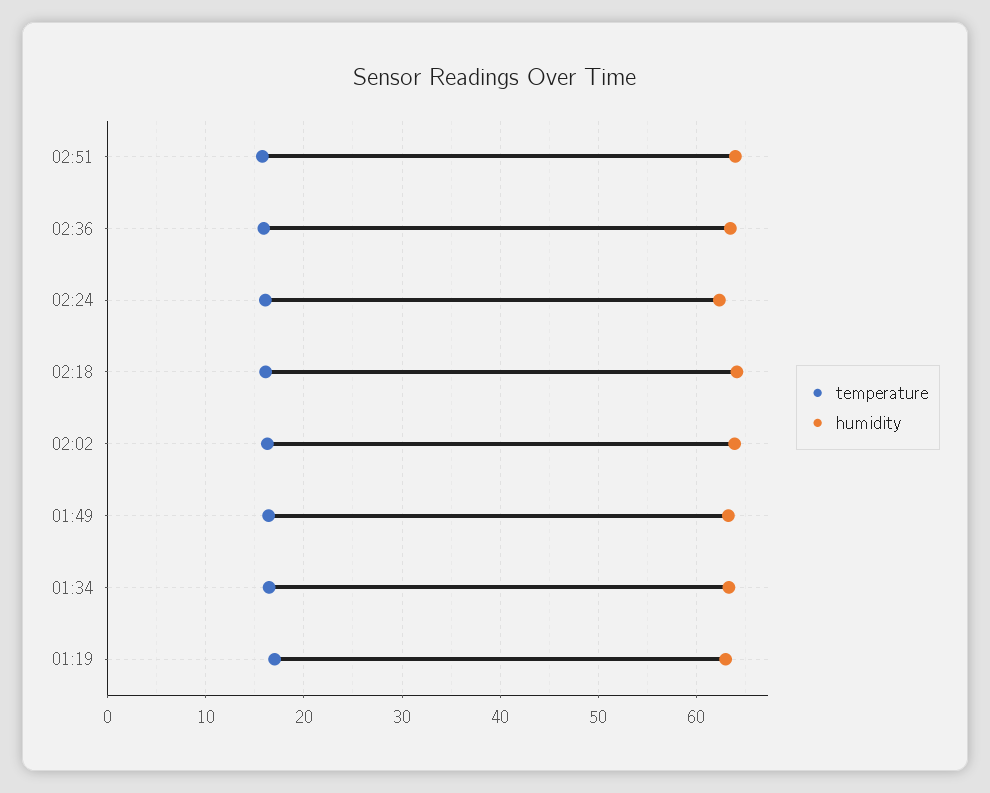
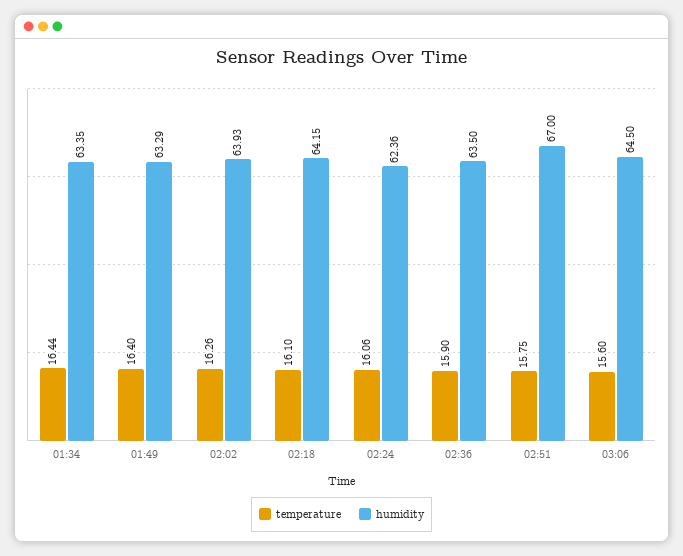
humidity, 02:51: 64 -> 67
temperature, 01:19: 17 -> none
humidity, 01:19: 63 -> none
temperature, 03:06: none -> 15.6
humidity, 03:06: none -> 64.5

